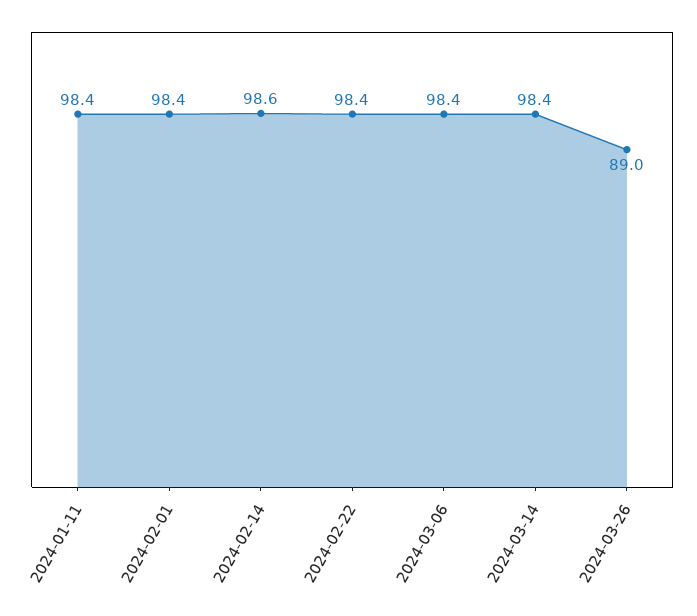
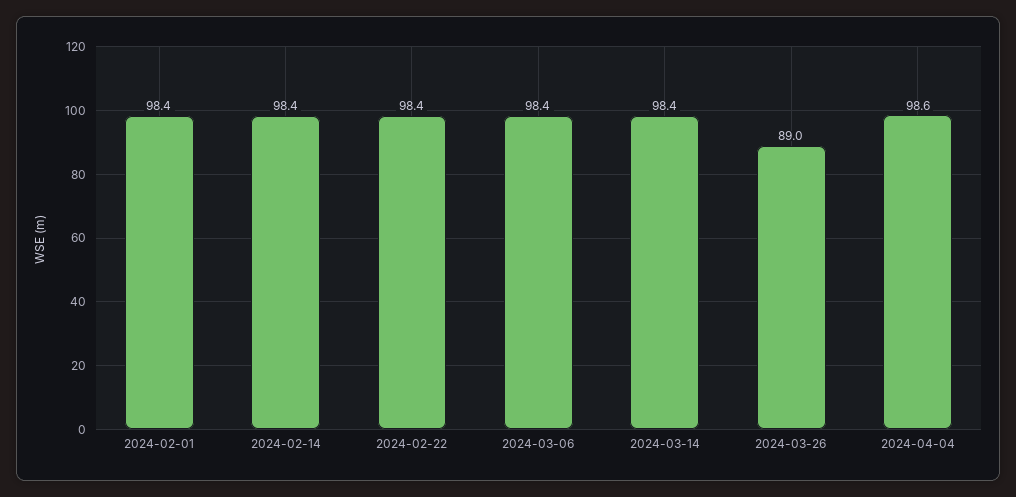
2024-01-11: 98.4 -> none
2024-02-14: 98.6 -> 98.4
2024-04-04: none -> 98.6

